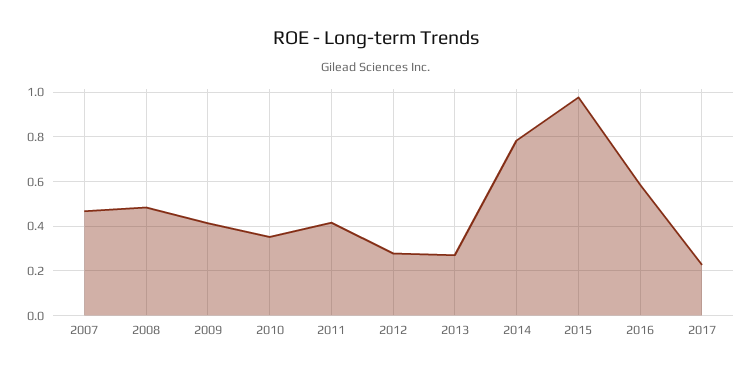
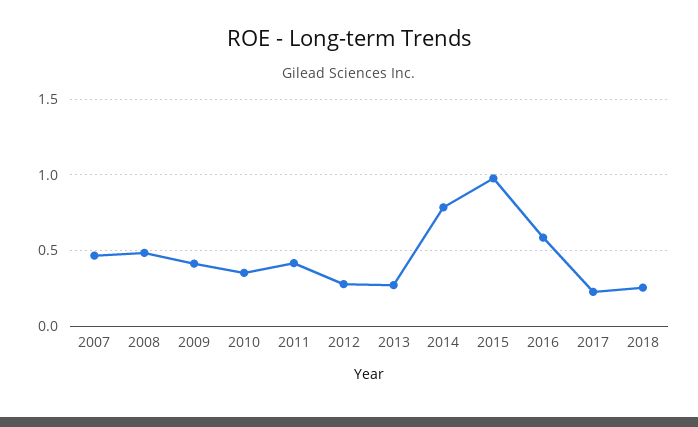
2018: none -> 0.25

